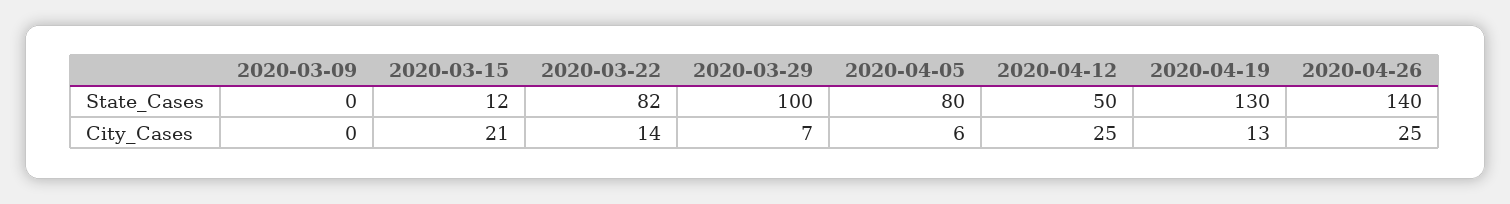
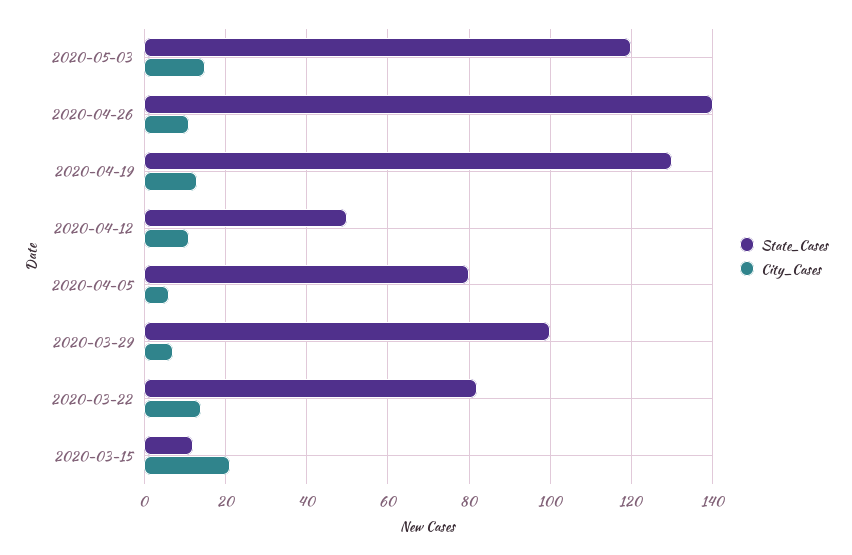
State_Cases, 2020-03-09: 0 -> none
City_Cases, 2020-03-09: 0 -> none
City_Cases, 2020-04-12: 25 -> 10
City_Cases, 2020-04-26: 25 -> 10
State_Cases, 2020-05-03: none -> 120
City_Cases, 2020-05-03: none -> 15

